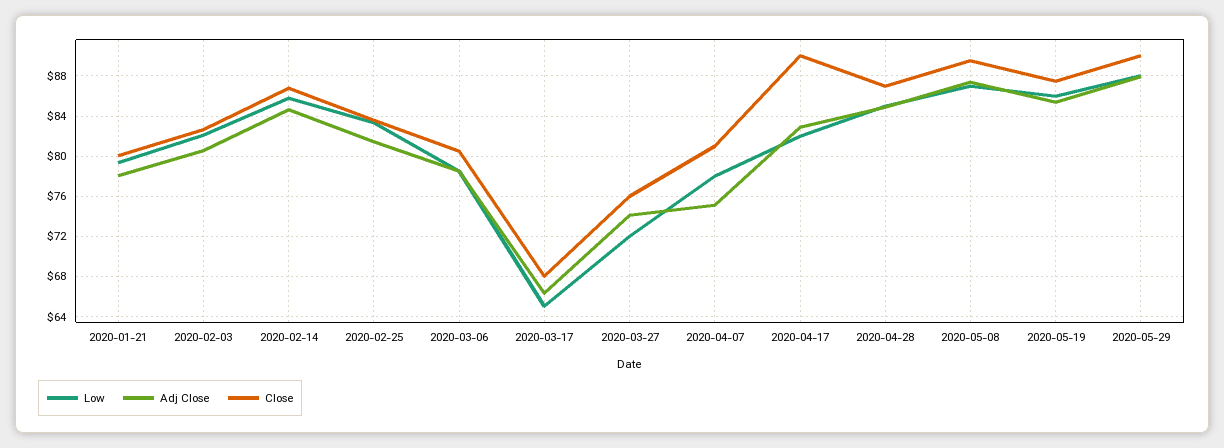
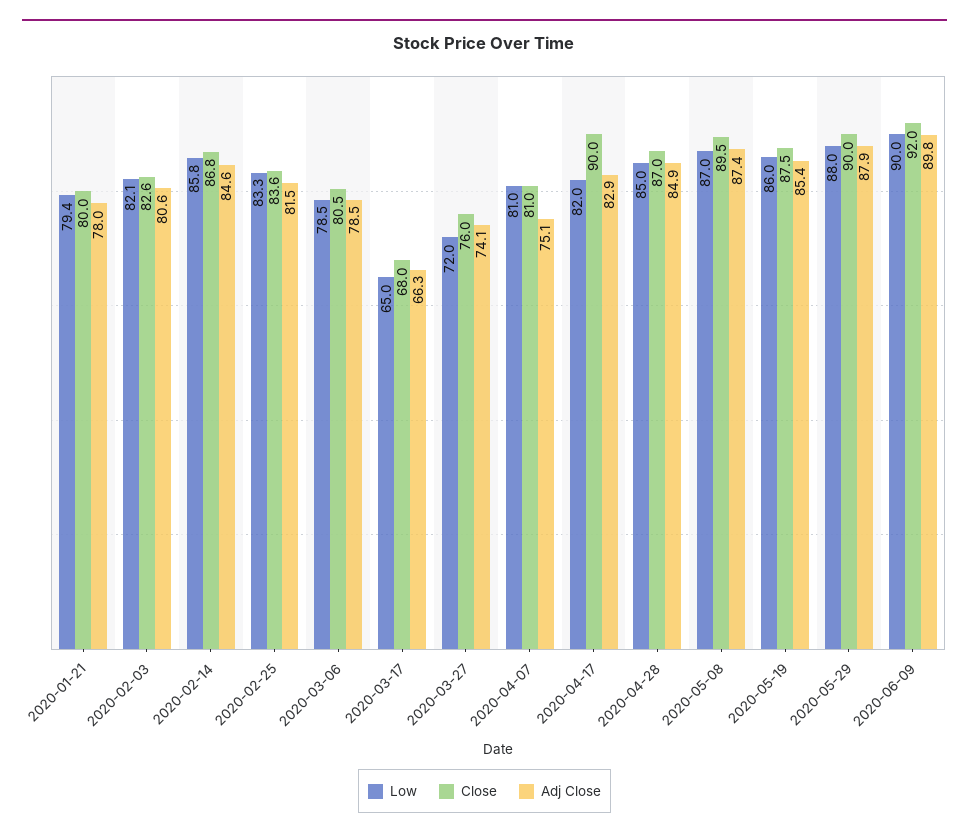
Low, 2020-04-07: 78 -> 81
Low, 2020-06-09: none -> 90
Close, 2020-06-09: none -> 92
Adj Close, 2020-06-09: none -> 89.8

